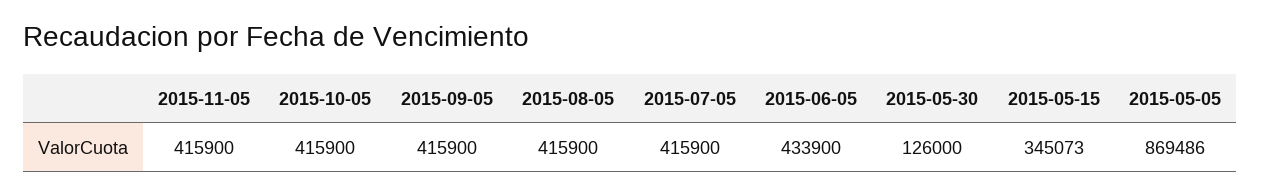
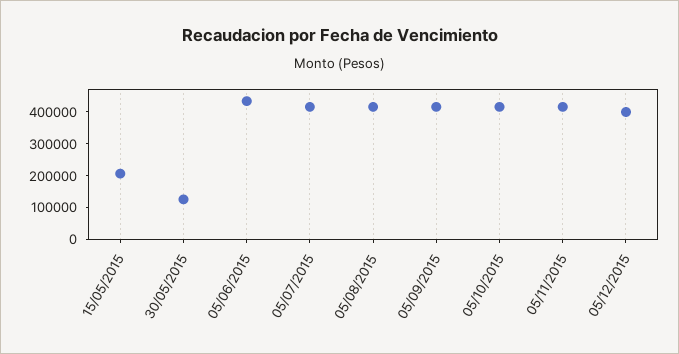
2015-05-15: 345073 -> 200000
2015-05-05: 869486 -> none
05/12/2015: none -> 400000

